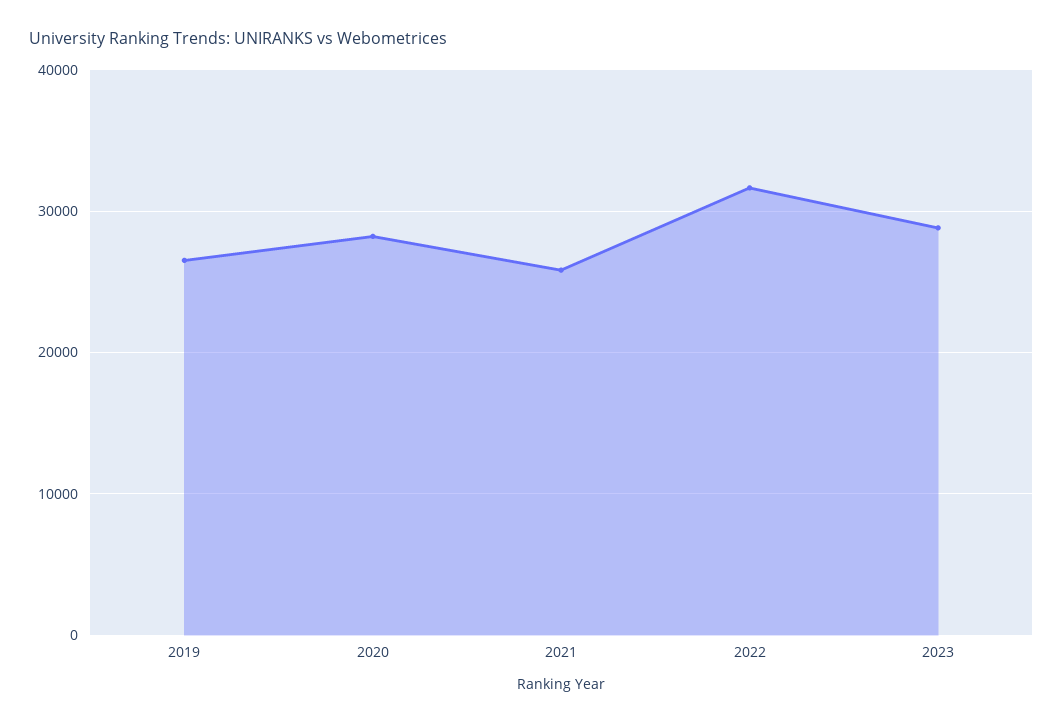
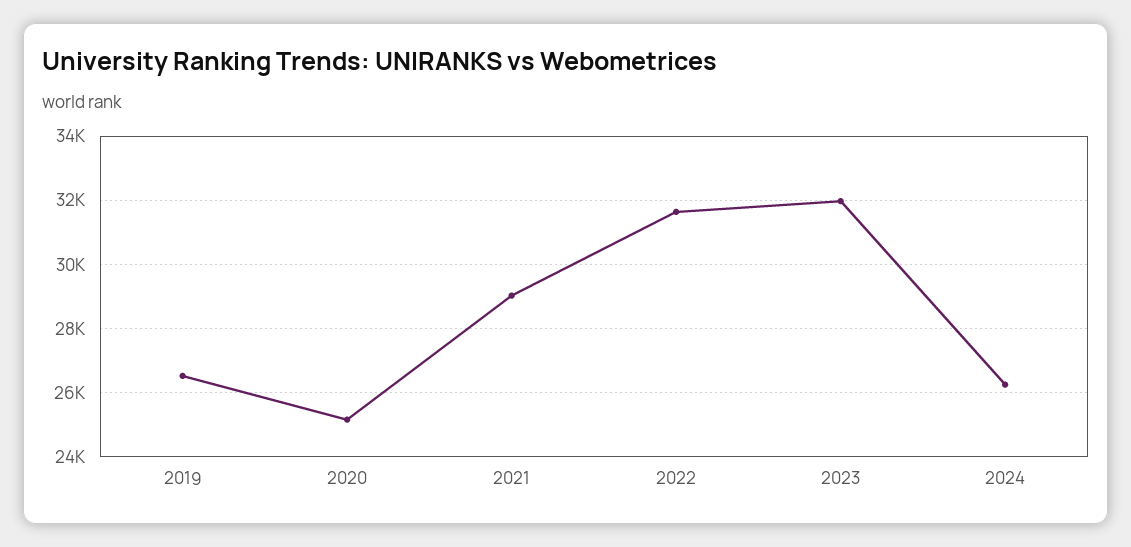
2020: 28000 -> 25200
2021: 26000 -> 29000
2023: 29000 -> 32000
2024: none -> 26200

